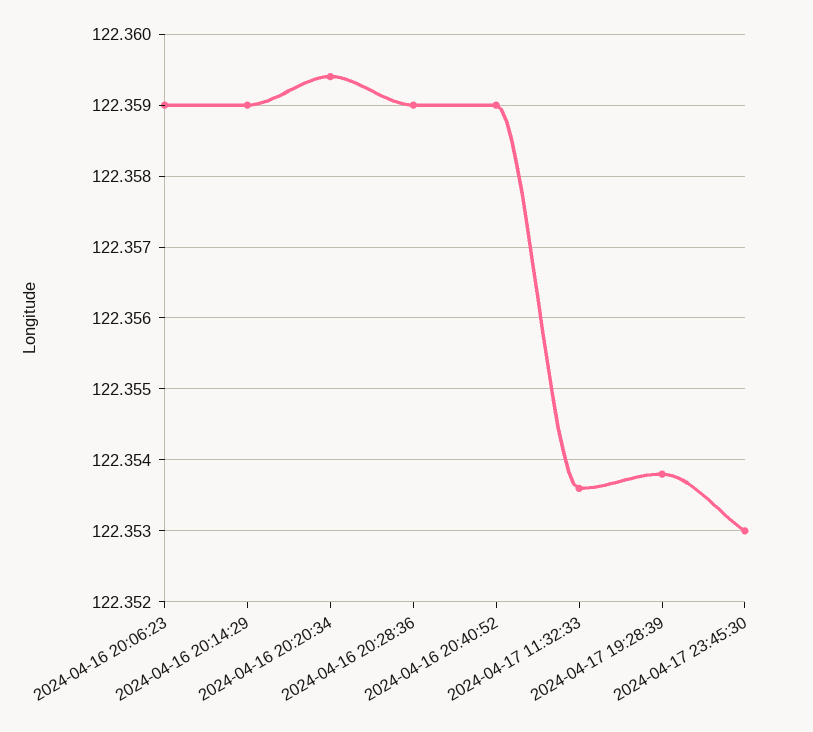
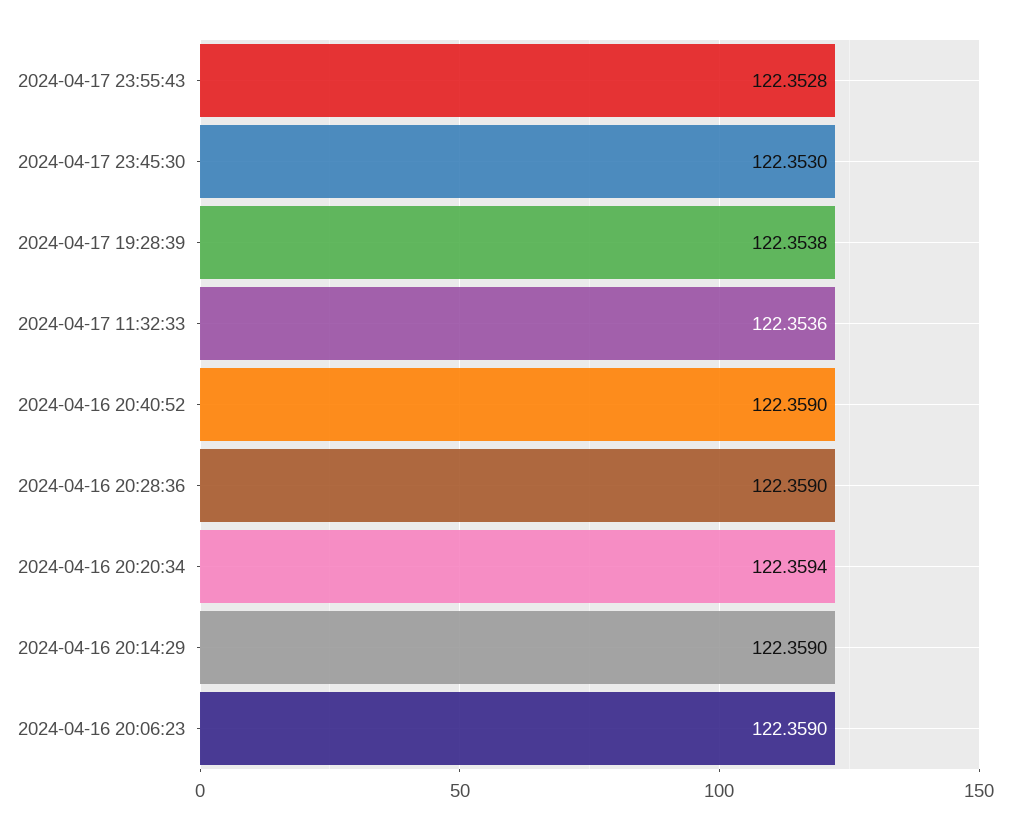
2024-04-17 23:55:43: none -> 122.3528

